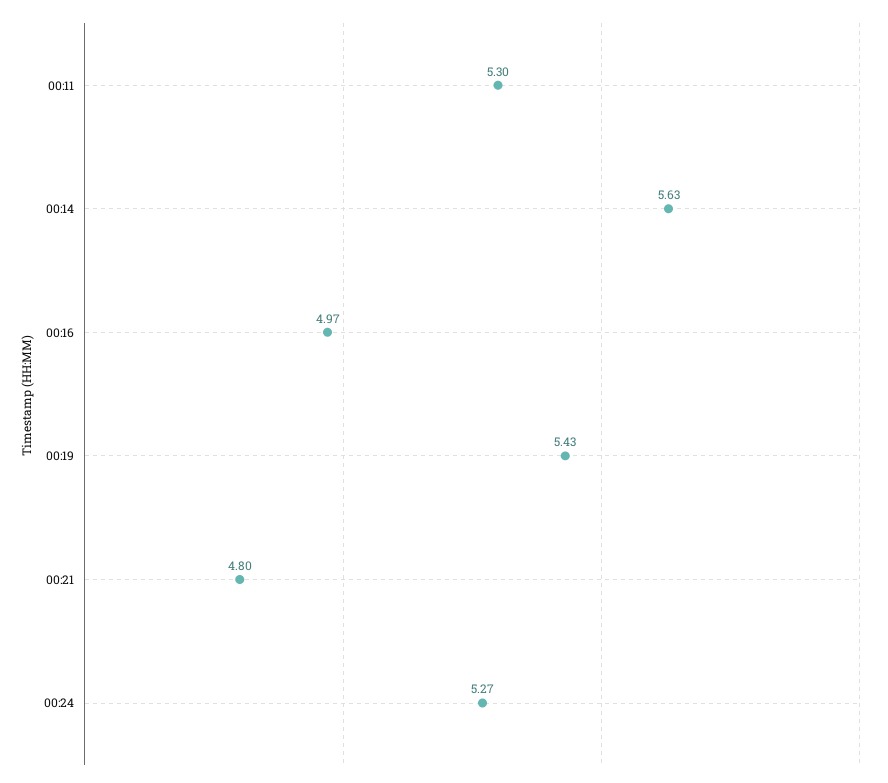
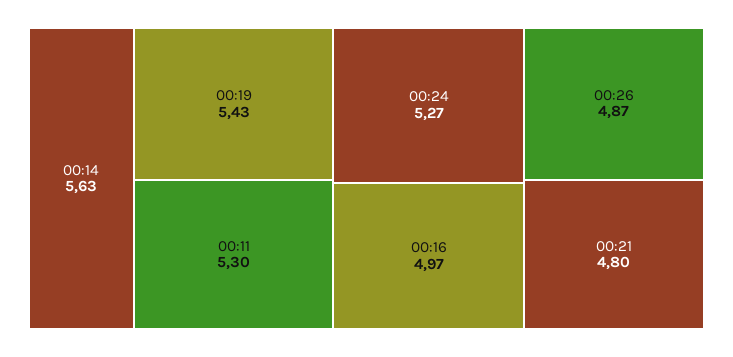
00:26: none -> 4.87

